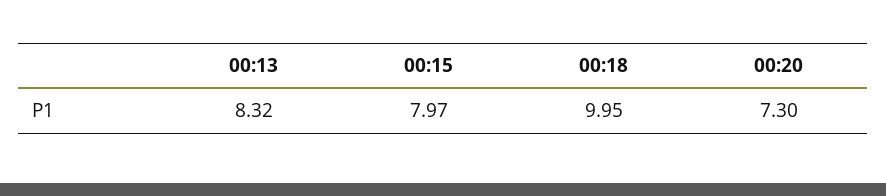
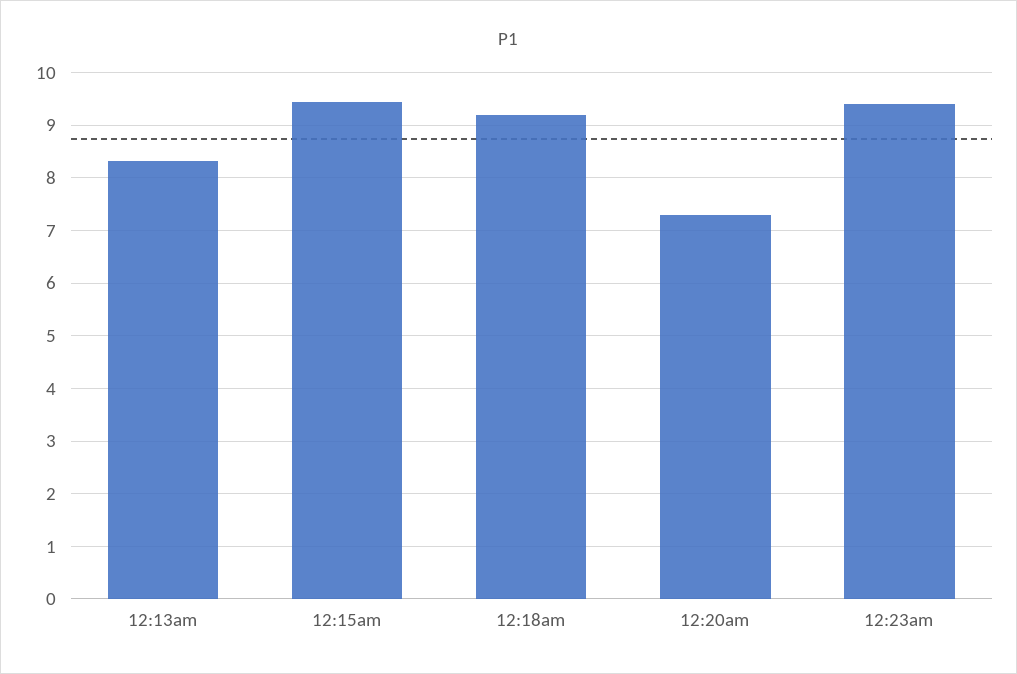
00:15: 7.97 -> 9.4
00:18: 9.95 -> 9.2
12:23am: none -> 9.4

